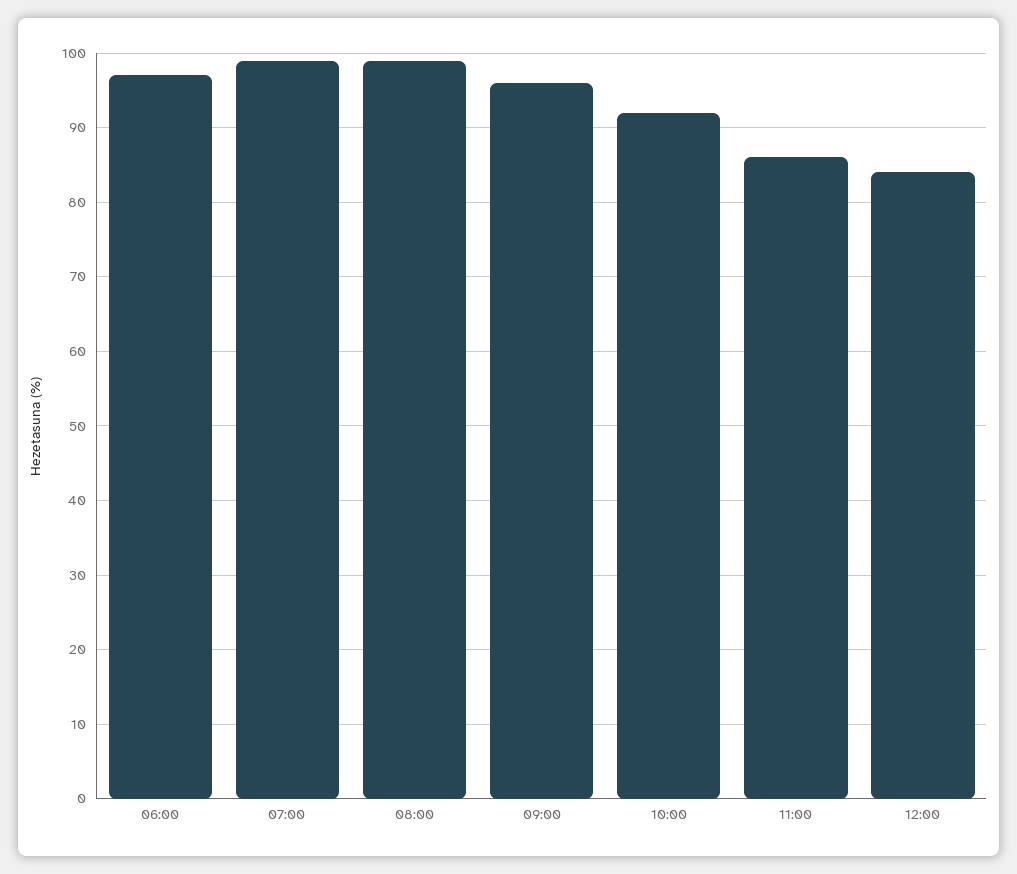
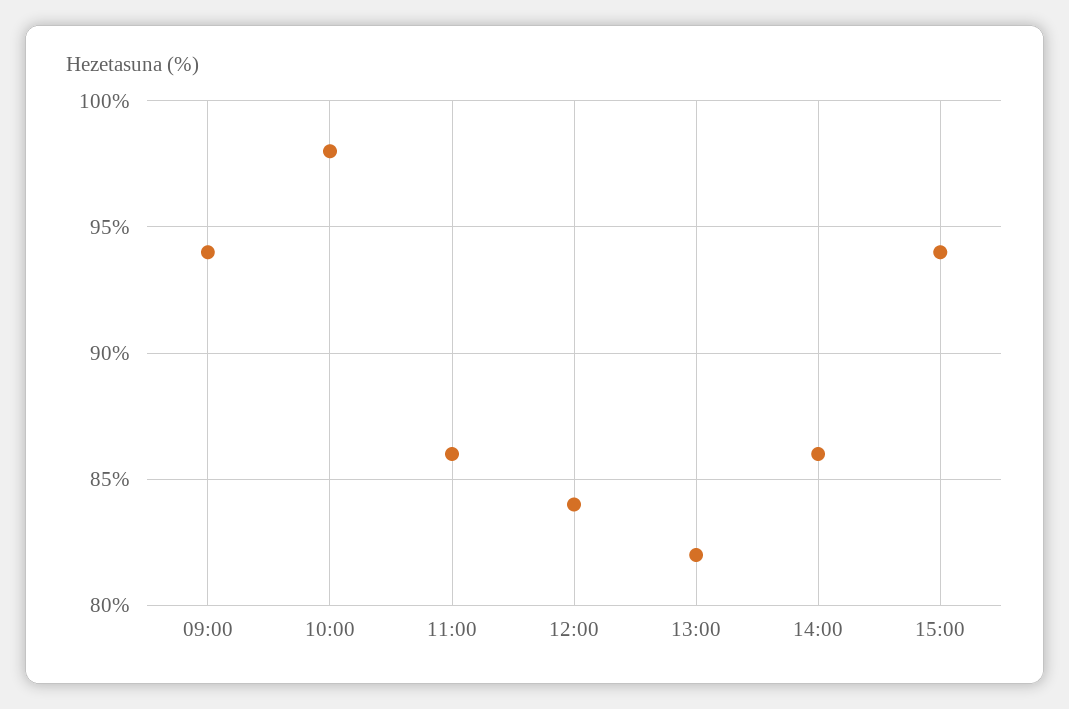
06:00: 97 -> none
07:00: 99 -> none
08:00: 99 -> none
09:00: 96 -> 94
10:00: 92 -> 98
13:00: none -> 82
14:00: none -> 86
15:00: none -> 94

